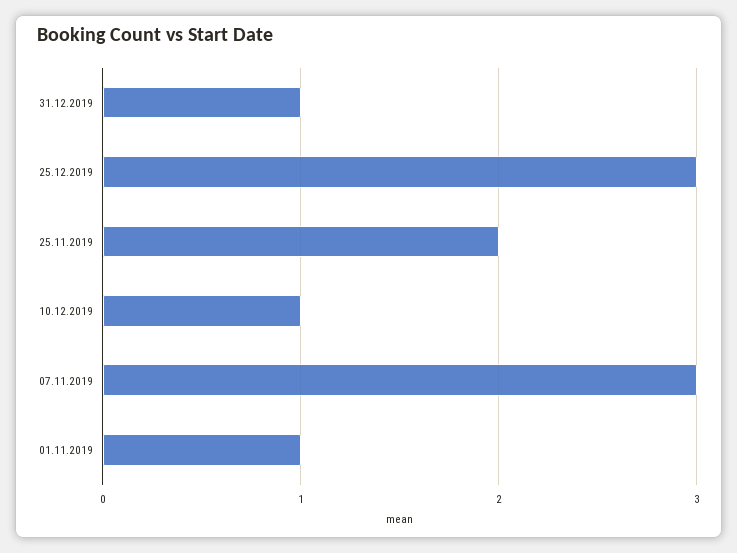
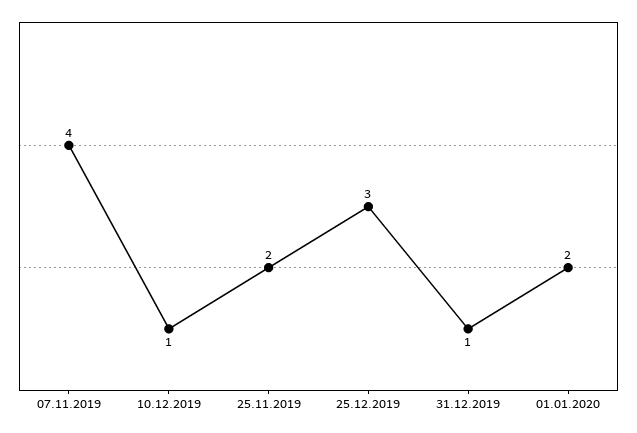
07.11.2019: 3 -> 4
01.11.2019: 1 -> none
01.01.2020: none -> 2

